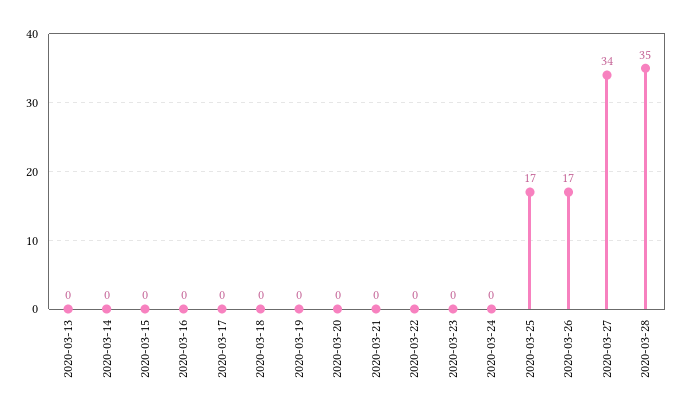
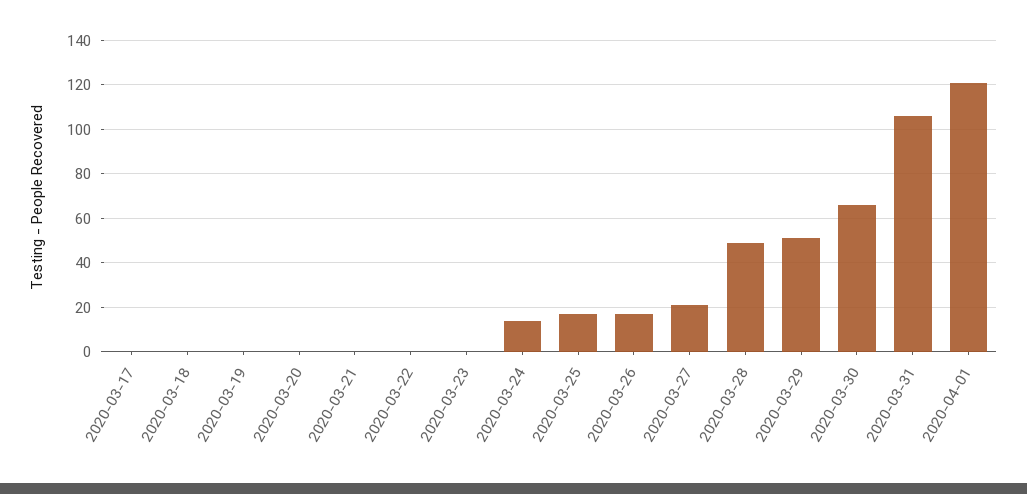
2020-03-13: 0 -> none
2020-03-14: 0 -> none
2020-03-15: 0 -> none
2020-03-16: 0 -> none
2020-03-24: 0 -> 15
2020-03-27: 34 -> 20
2020-03-28: 35 -> 50
2020-03-29: none -> 50
2020-03-30: none -> 65
2020-03-31: none -> 105
2020-04-01: none -> 120

